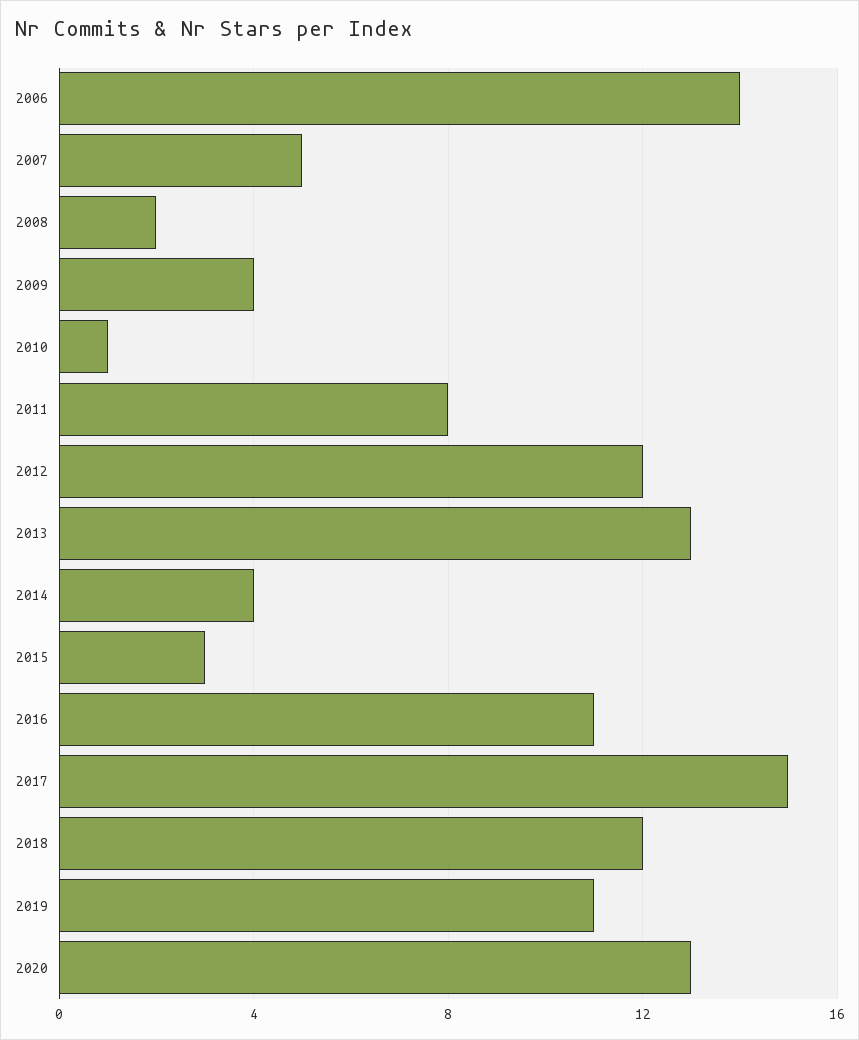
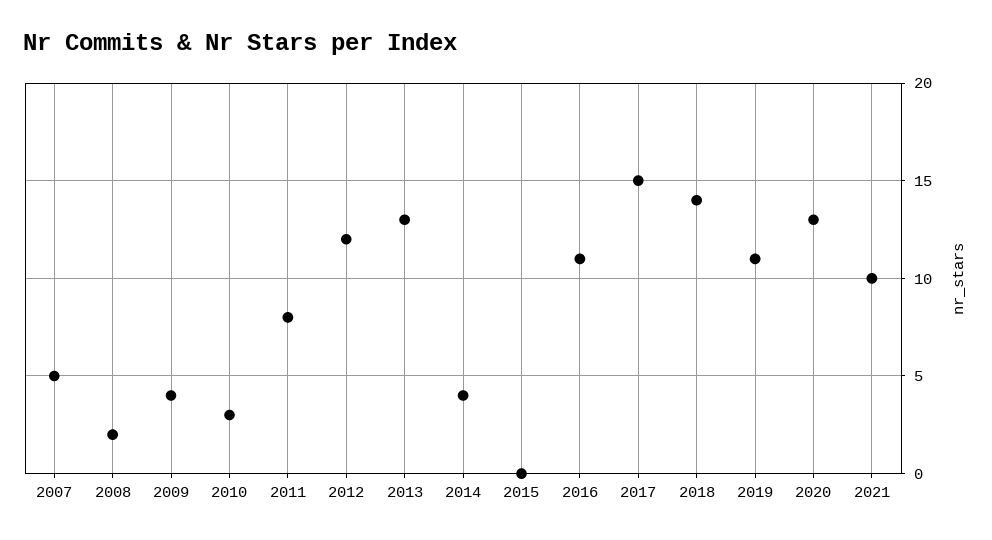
2006: 14 -> none
2010: 1 -> 3
2015: 3 -> 0
2018: 12 -> 14
2021: none -> 10

